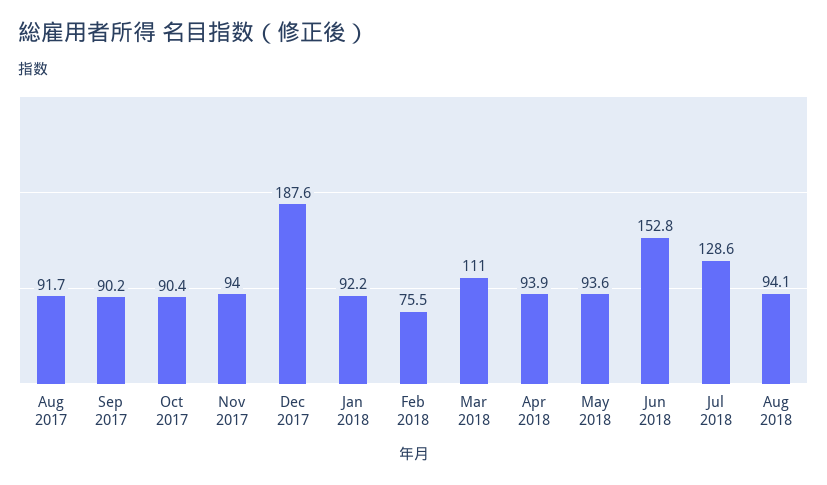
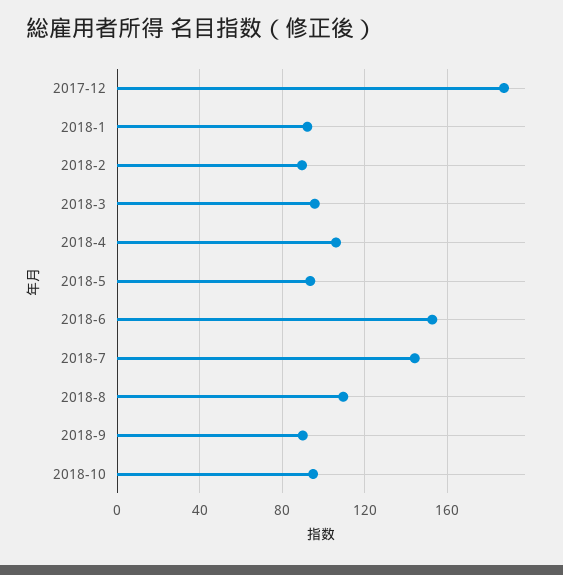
Aug 2017: 91.7 -> none
Sep 2017: 90.2 -> none
Oct 2017: 90.4 -> none
Nov 2017: 94 -> none
Feb 2018: 75.5 -> 90
Mar 2018: 111 -> 95
Apr 2018: 93.9 -> 105
Jul 2018: 128.6 -> 145
Aug 2018: 94.1 -> 110
2018-9: none -> 90
2018-10: none -> 95

